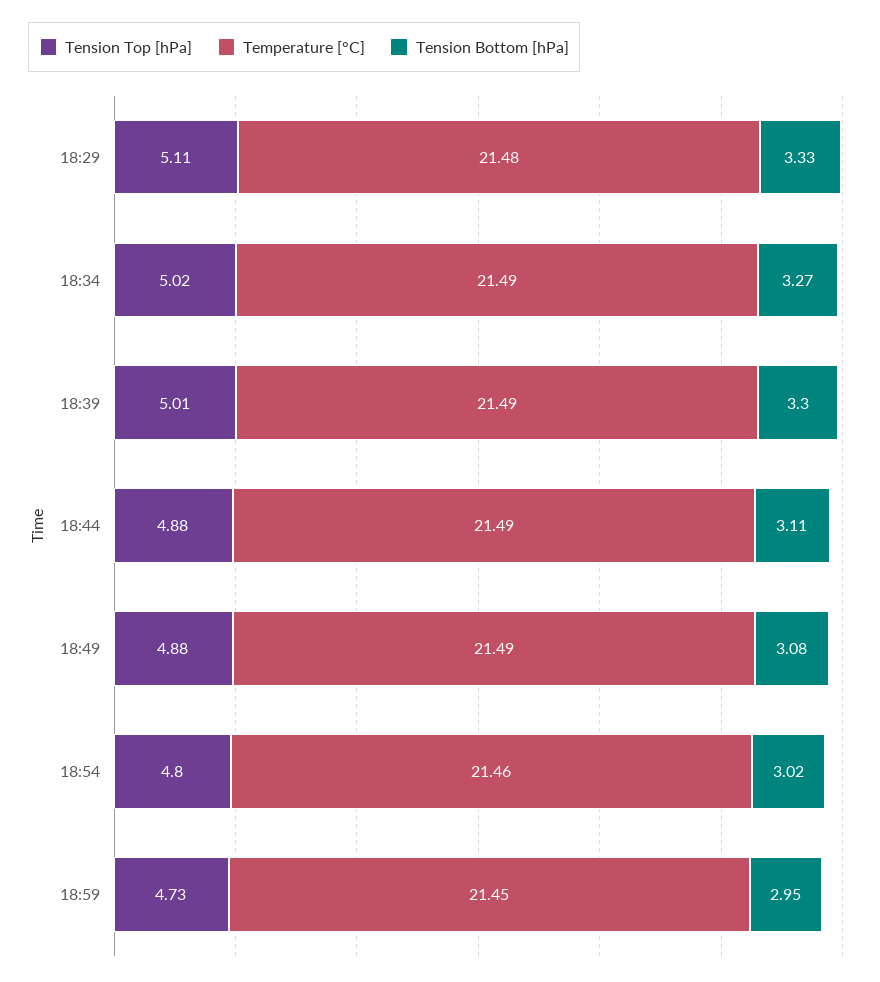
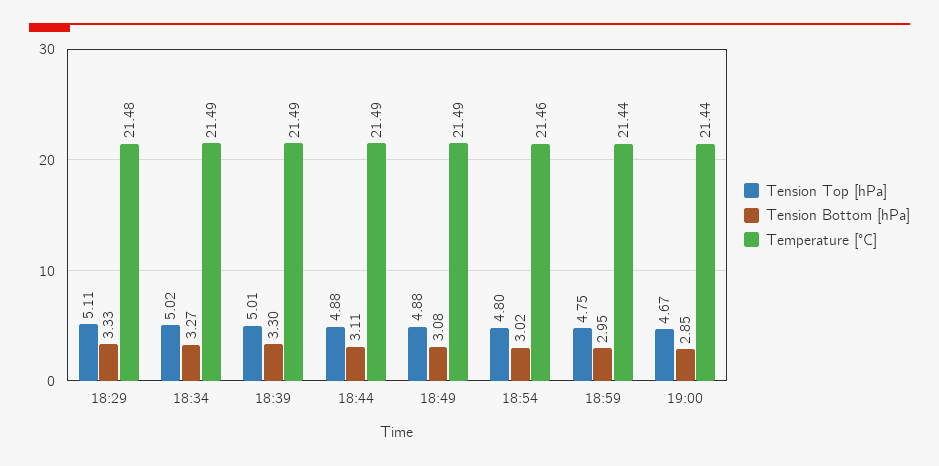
Tension Top [hPa], 18:59: 4.73 -> 4.75
Temperature [°C], 18:59: 21.45 -> 21.44
Tension Top [hPa], 19:00: none -> 4.67
Tension Bottom [hPa], 19:00: none -> 2.85
Temperature [°C], 19:00: none -> 21.44

